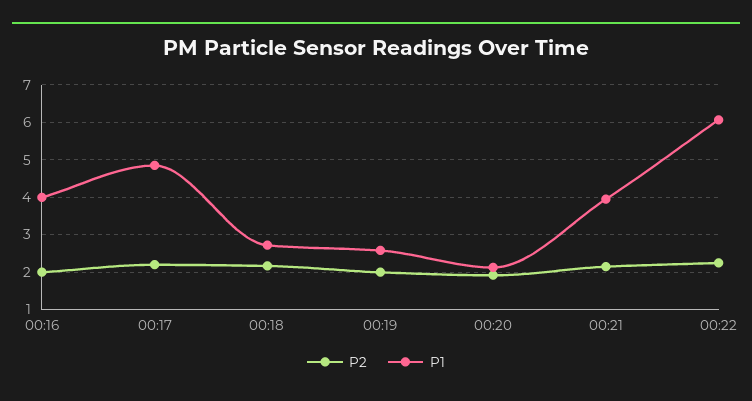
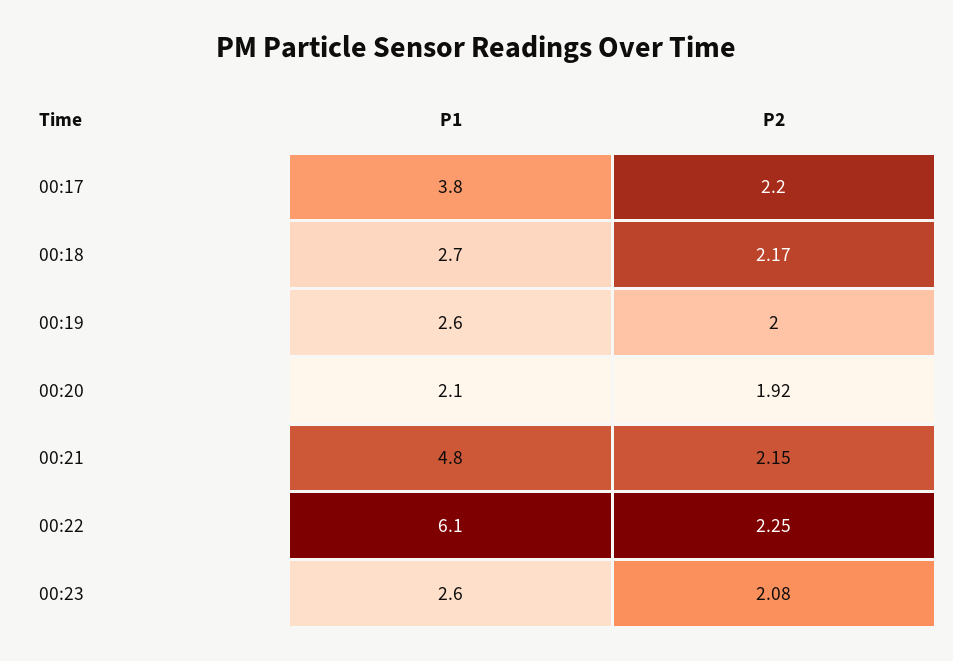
P2, 00:16: 2 -> none
P1, 00:16: 4 -> none
P1, 00:17: 4.8 -> 3.8
P1, 00:21: 4 -> 4.8
P1, 00:23: none -> 2.6
P2, 00:23: none -> 2.08

